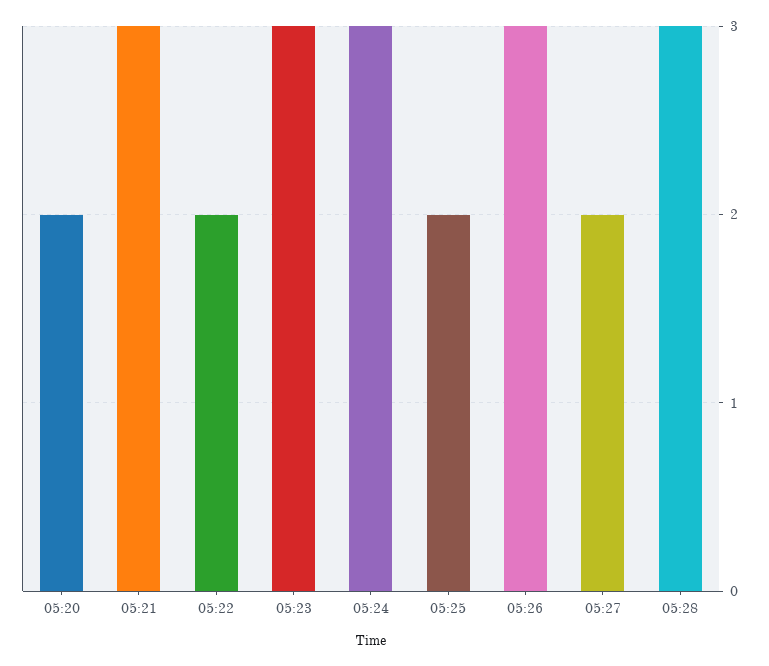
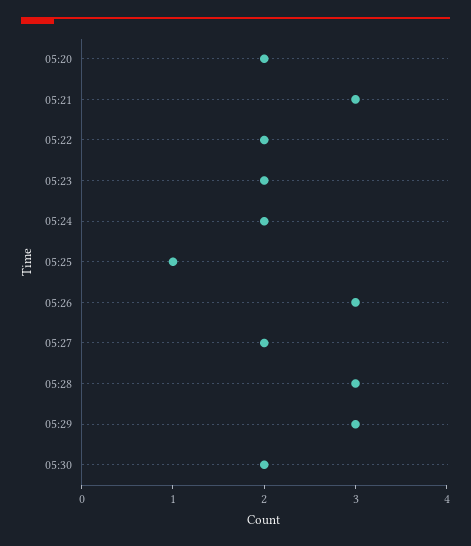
05:23: 3 -> 2
05:24: 3 -> 2
05:25: 2 -> 1
05:29: none -> 3
05:30: none -> 2

